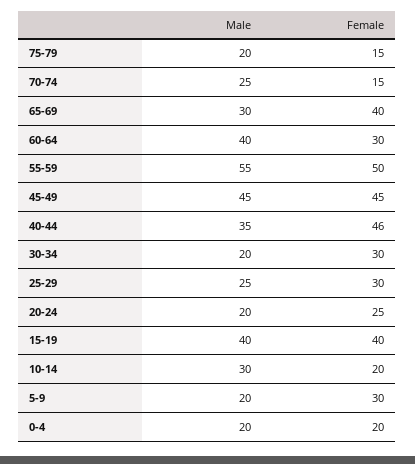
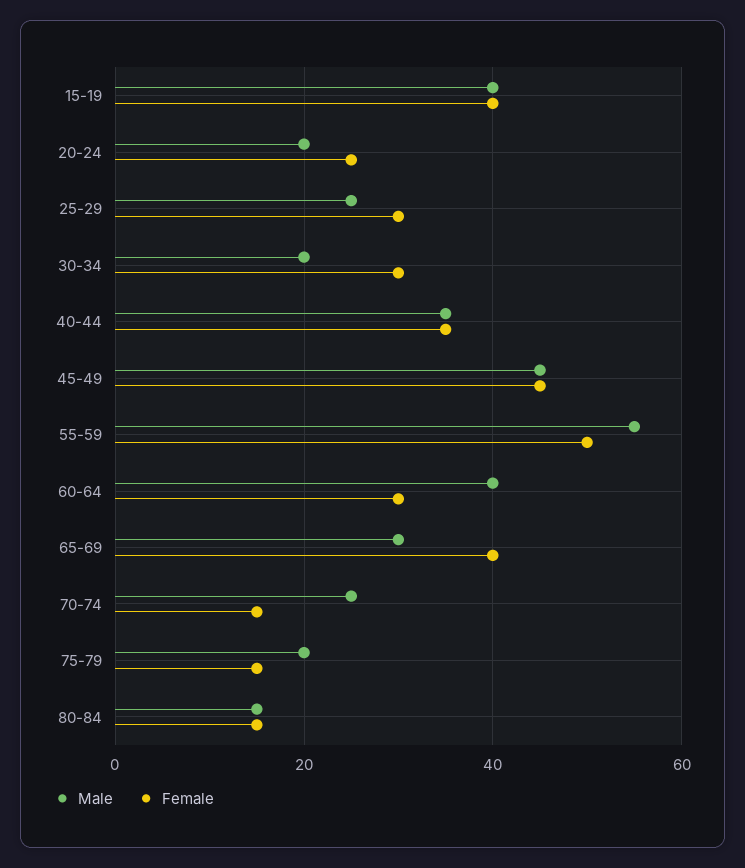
Female, 40-44: 46 -> 35
Male, 10-14: 30 -> none
Female, 10-14: 20 -> none
Male, 5-9: 20 -> none
Female, 5-9: 30 -> none
Male, 0-4: 20 -> none
Female, 0-4: 20 -> none
Male, 80-84: none -> 15
Female, 80-84: none -> 15

